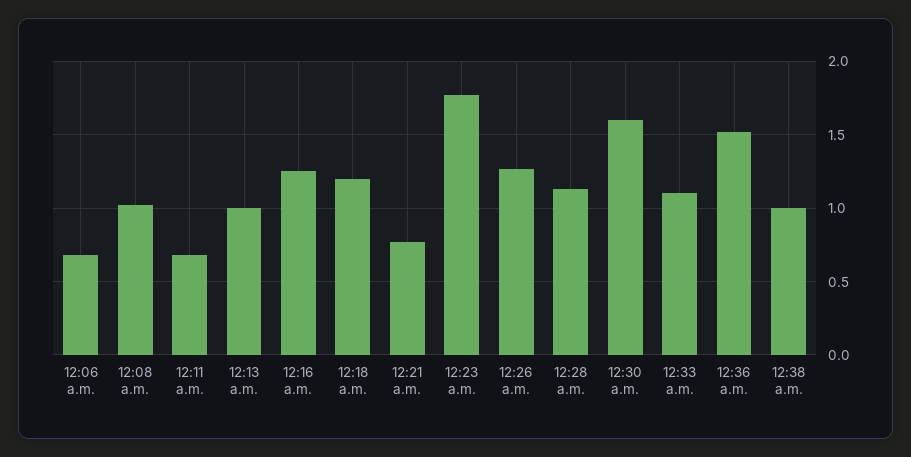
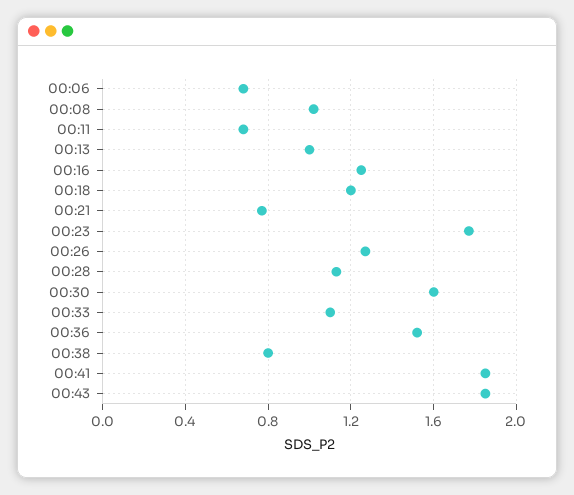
12:38 a.m.: 1 -> 0.8
00:41: none -> 1.85
00:43: none -> 1.85

